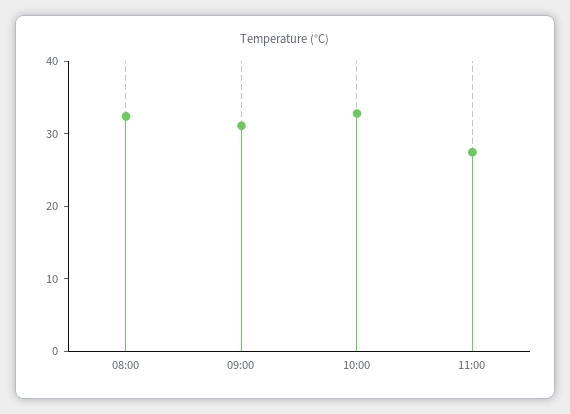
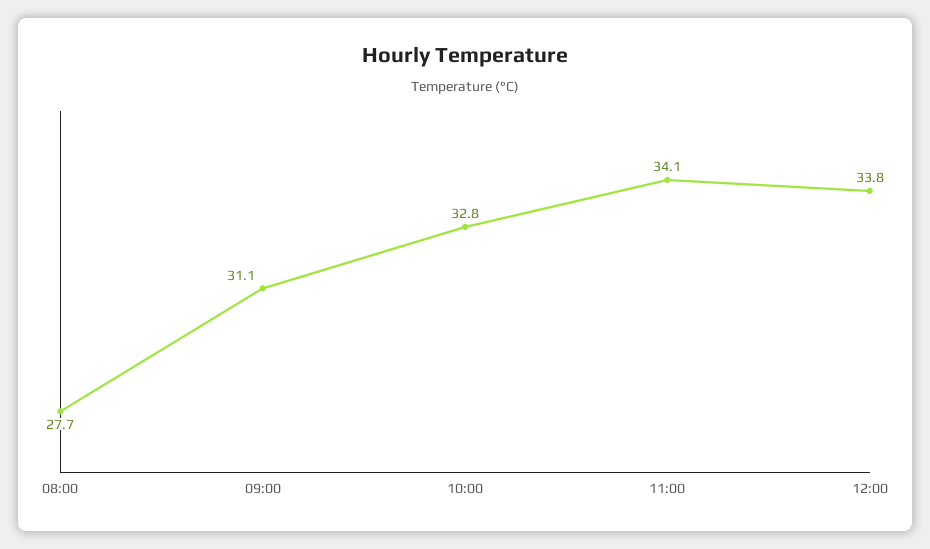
08:00: 32 -> 27.7
11:00: 28 -> 34.1
12:00: none -> 33.8

